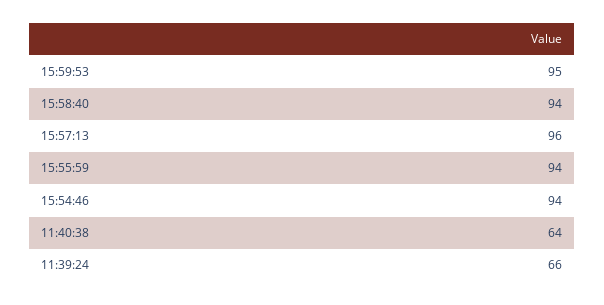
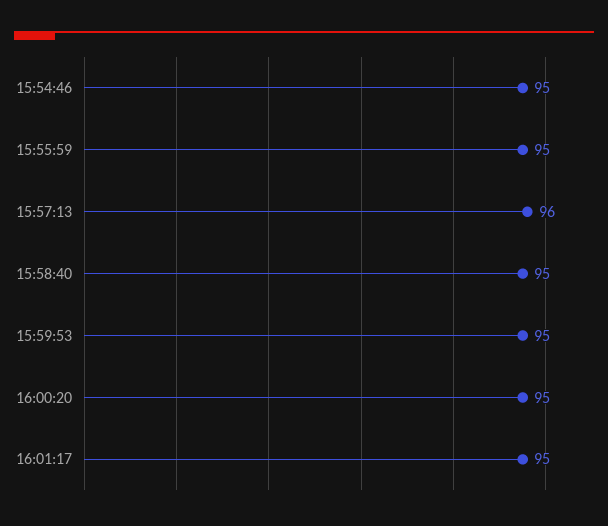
15:58:40: 94 -> 95
15:55:59: 94 -> 95
15:54:46: 94 -> 95
11:40:38: 64 -> none
11:39:24: 66 -> none
16:00:20: none -> 95
16:01:17: none -> 95

